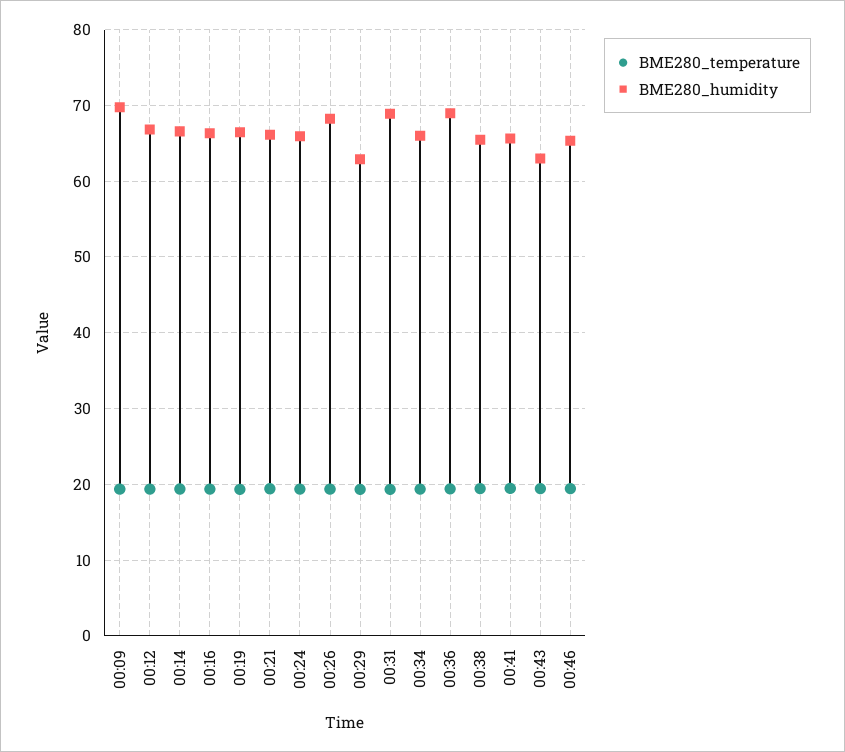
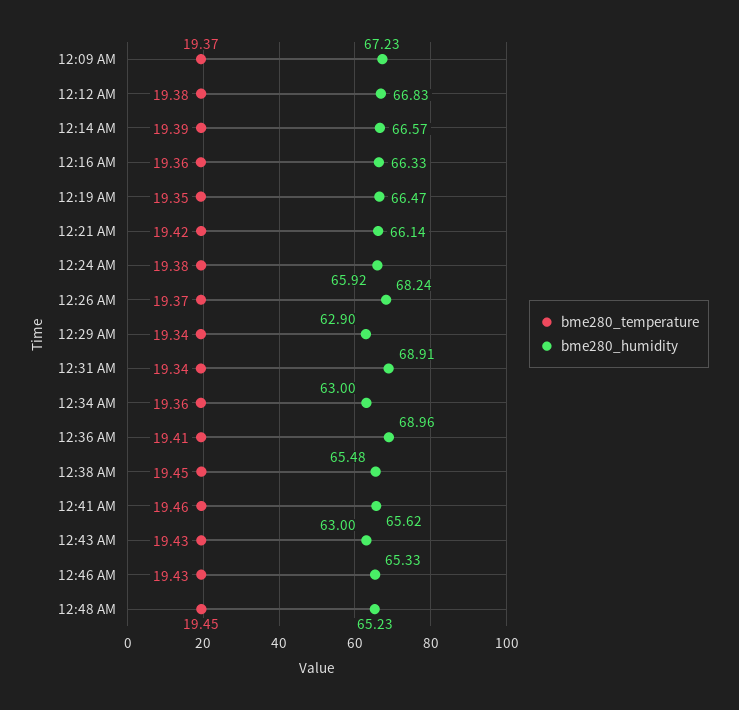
BME280_humidity, 00:09: 70 -> 67.23
BME280_humidity, 00:34: 66 -> 63
BME280_temperature, 12:48 AM: none -> 19.45
BME280_humidity, 12:48 AM: none -> 65.23

